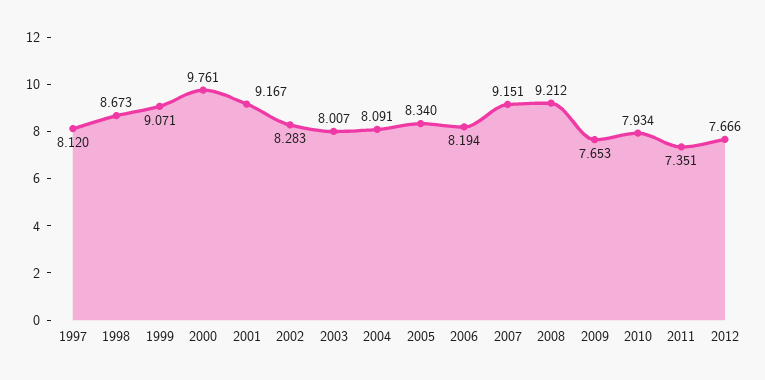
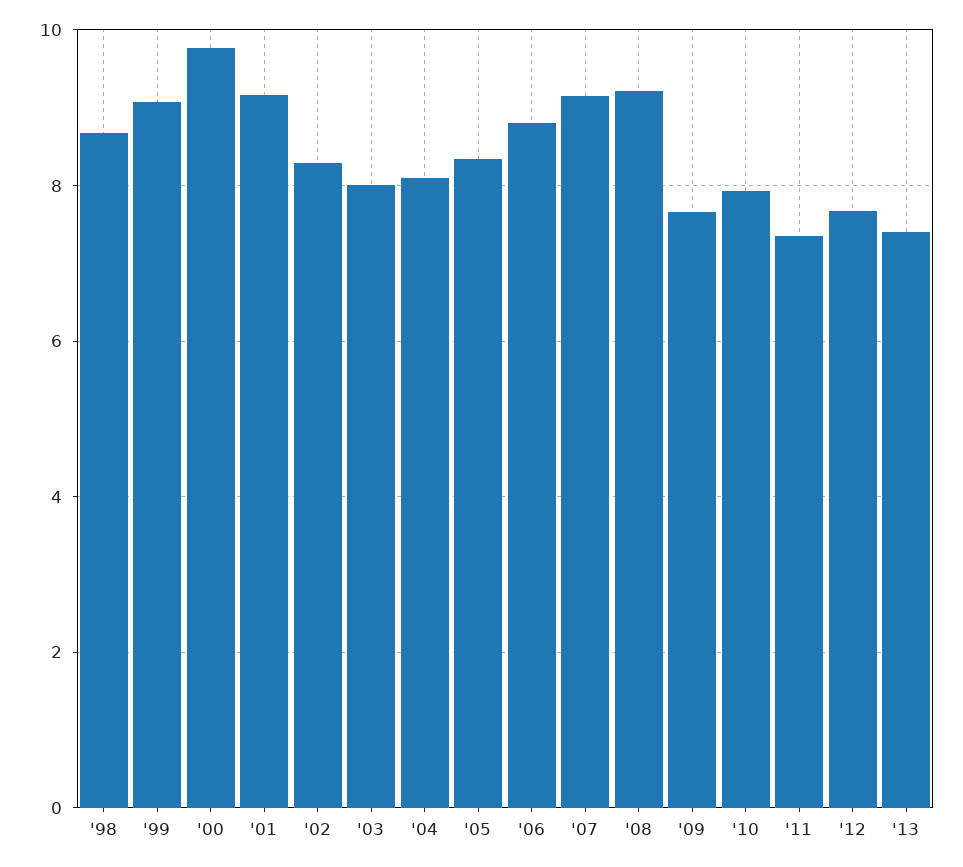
1997: 8.12 -> none
2006: 8.194 -> 8.8
'13: none -> 7.4

